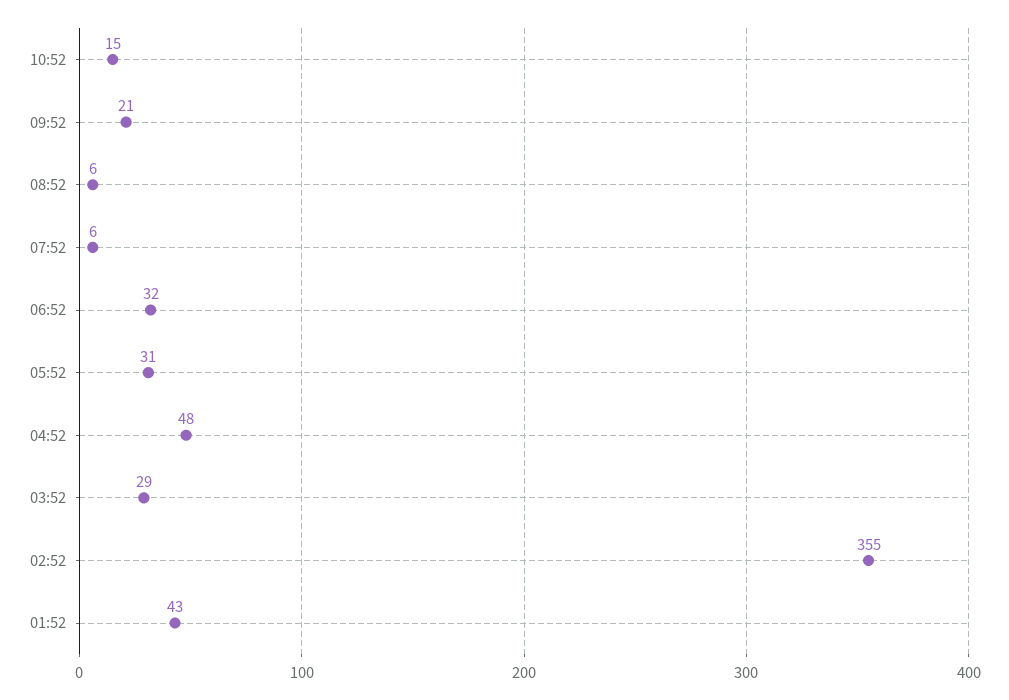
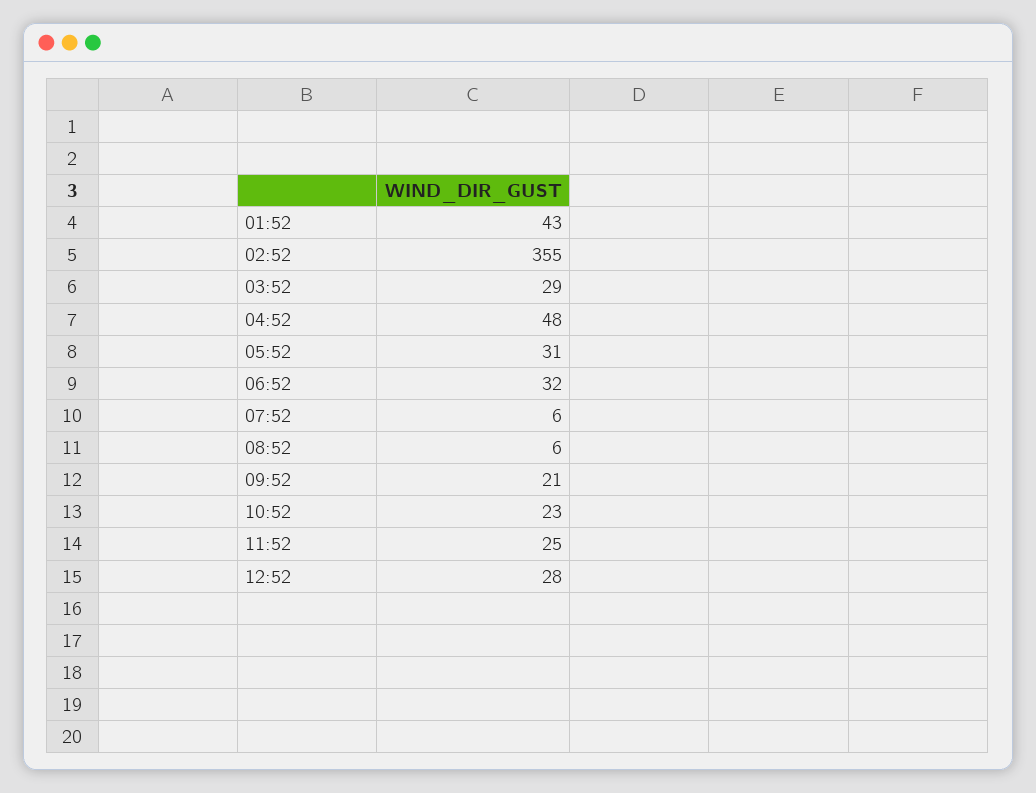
10:52: 15 -> 23
11:52: none -> 25
12:52: none -> 28

